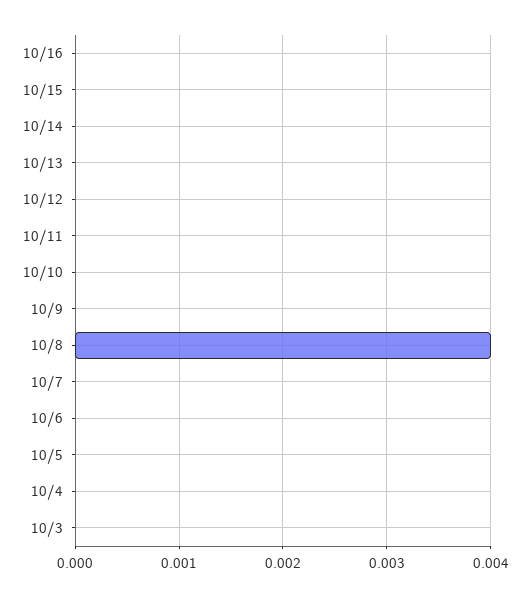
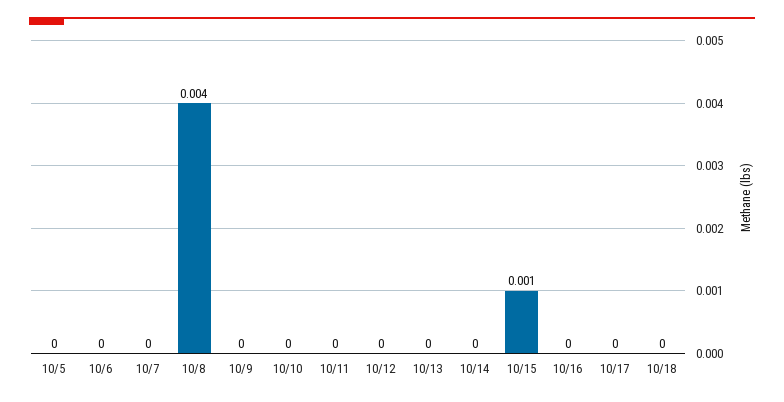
10/15: 0 -> 0.001
10/4: 0 -> none
10/3: 0 -> none
10/17: none -> 0
10/18: none -> 0

